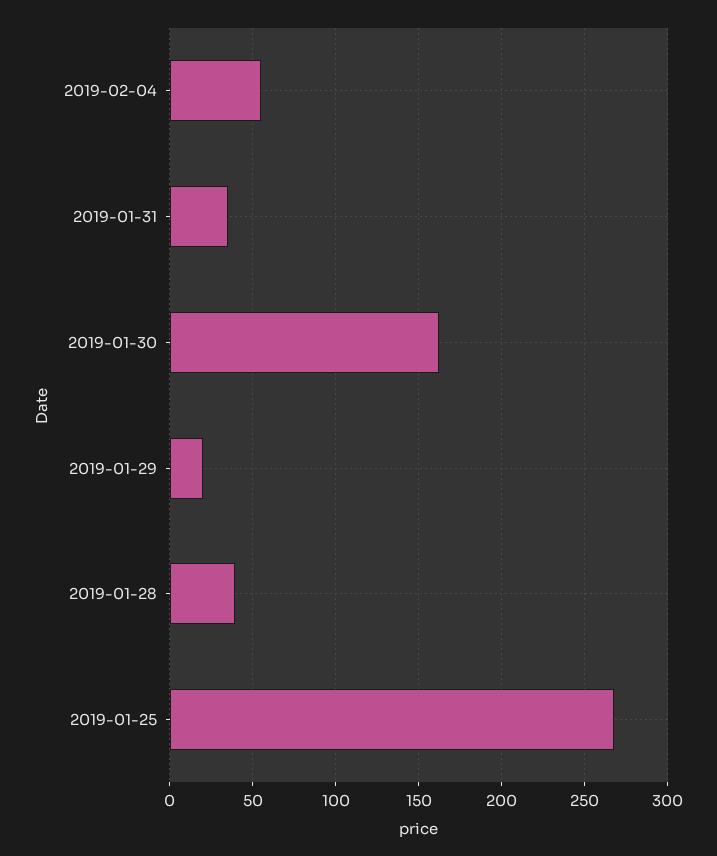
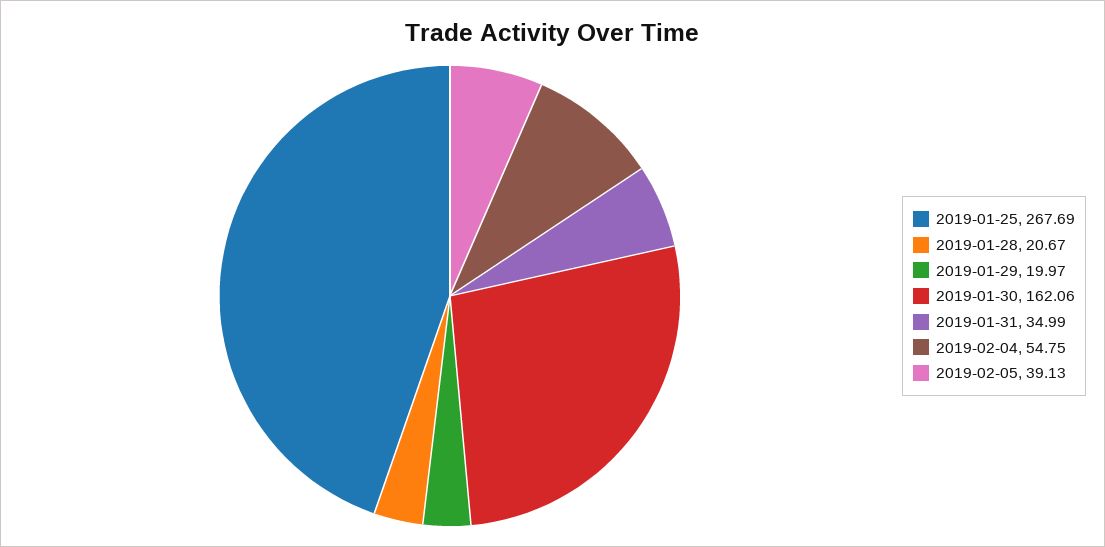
2019-01-28: 40 -> 20.67
2019-02-05: none -> 39.13

